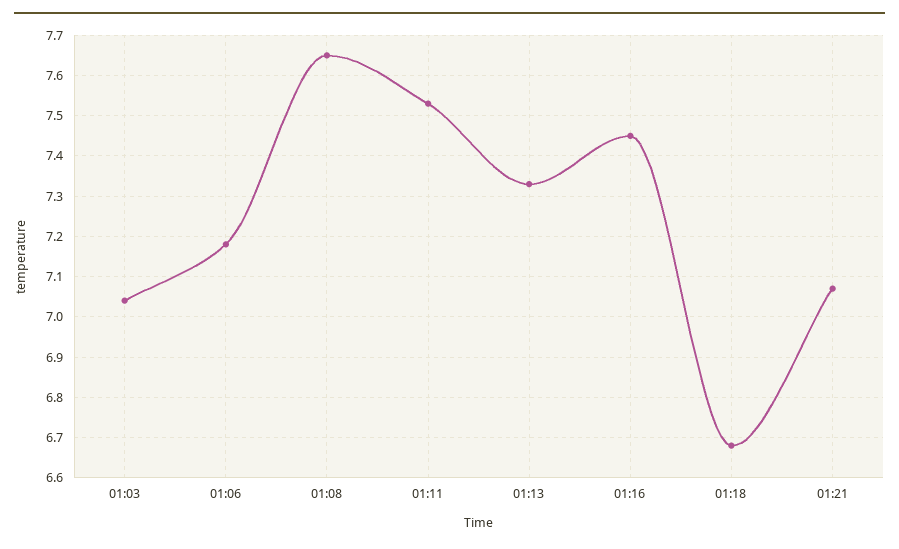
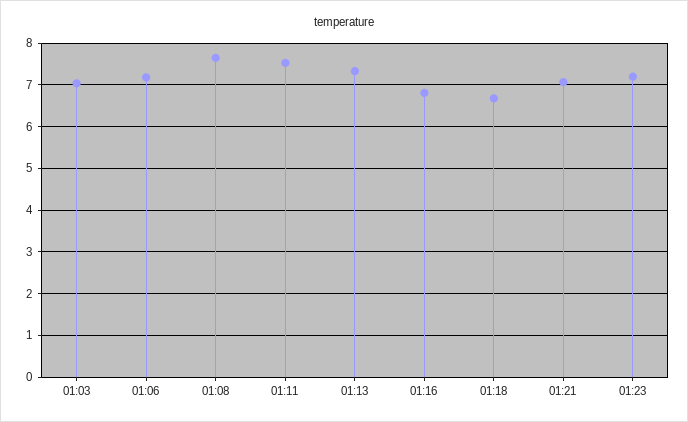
01:16: 7.45 -> 6.8
01:23: none -> 7.2

